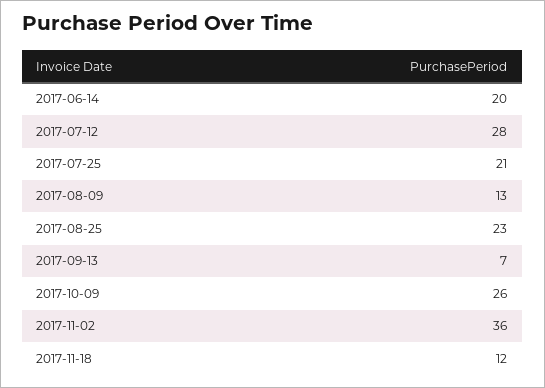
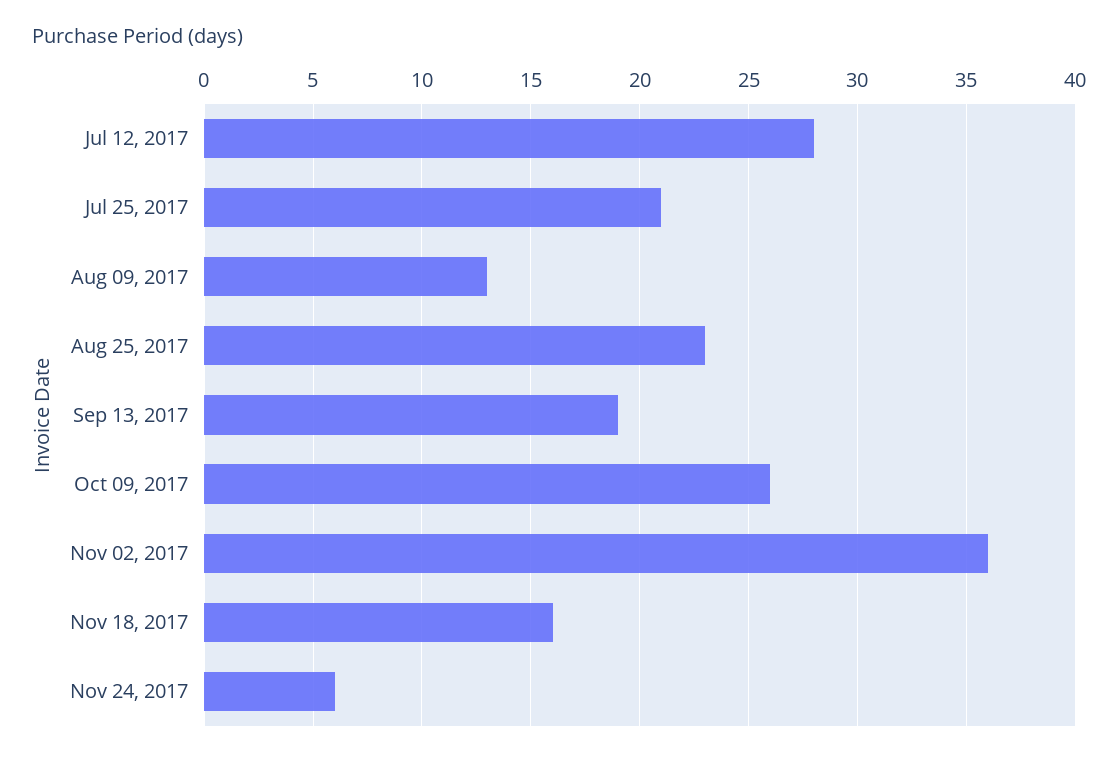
2017-06-14: 20 -> none
2017-09-13: 7 -> 19
2017-11-18: 12 -> 16
Nov 24, 2017: none -> 6

